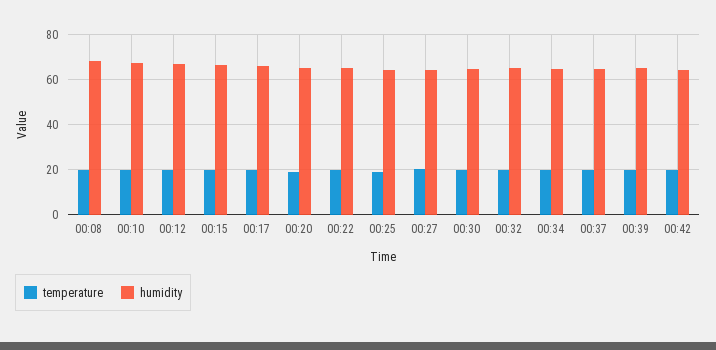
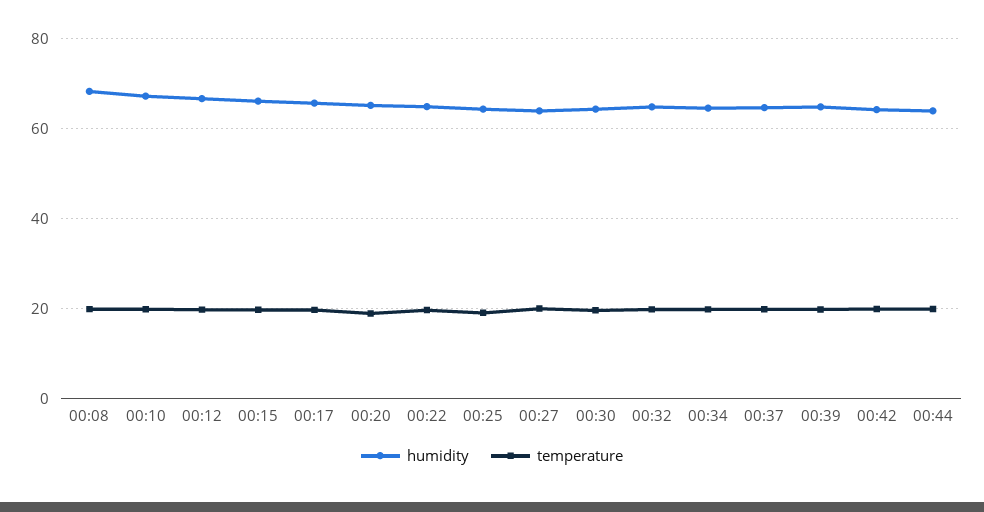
humidity, 00:44: none -> 64
temperature, 00:44: none -> 20

